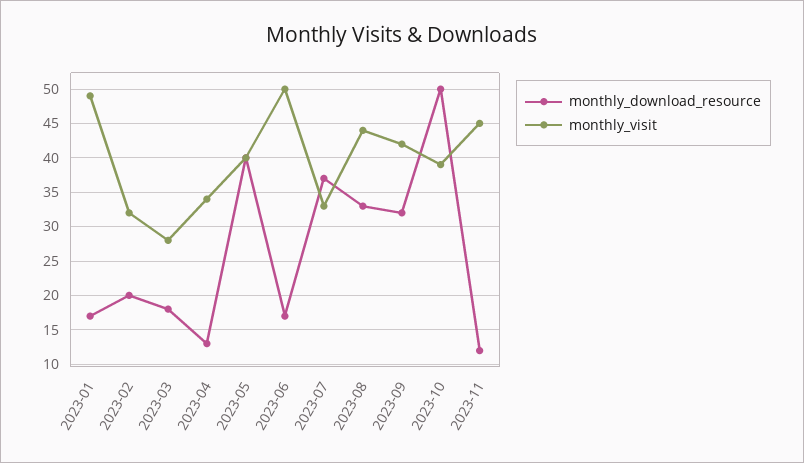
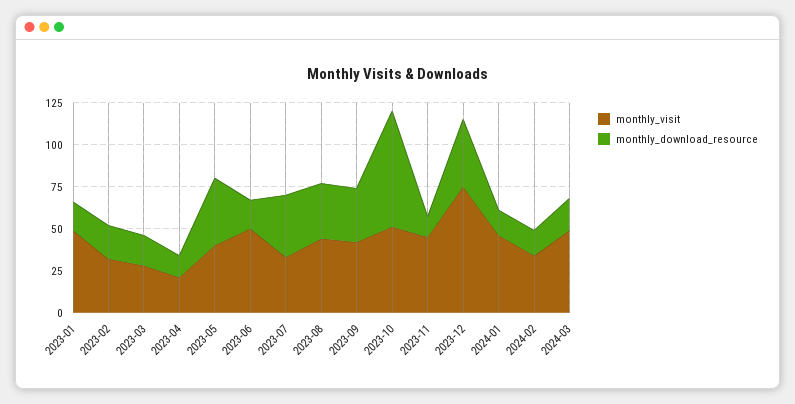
monthly_visit, 2023-04: 34 -> 20
monthly_download_resource, 2023-10: 50 -> 70
monthly_visit, 2023-10: 39 -> 50
monthly_visit, 2023-12: none -> 75
monthly_download_resource, 2023-12: none -> 40
monthly_visit, 2024-01: none -> 45
monthly_download_resource, 2024-01: none -> 15
monthly_visit, 2024-02: none -> 35
monthly_download_resource, 2024-02: none -> 15
monthly_visit, 2024-03: none -> 50
monthly_download_resource, 2024-03: none -> 20

